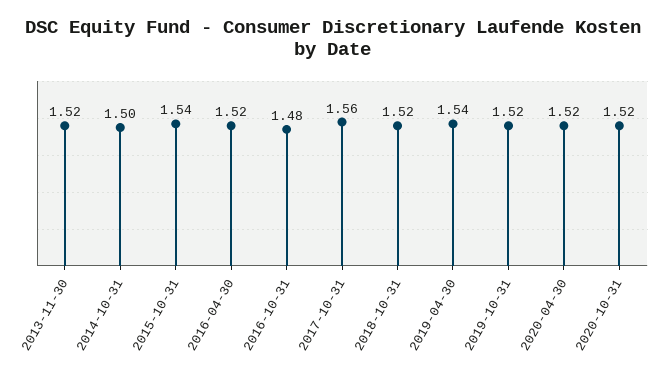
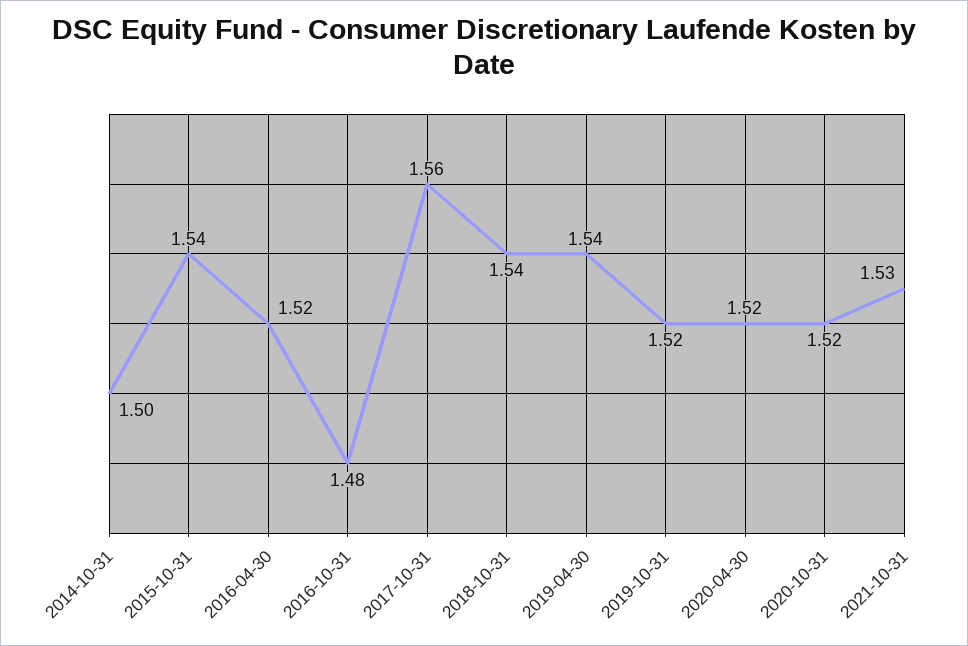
2013-11-30: 1.52 -> none
2018-10-31: 1.52 -> 1.54
2021-10-31: none -> 1.53

